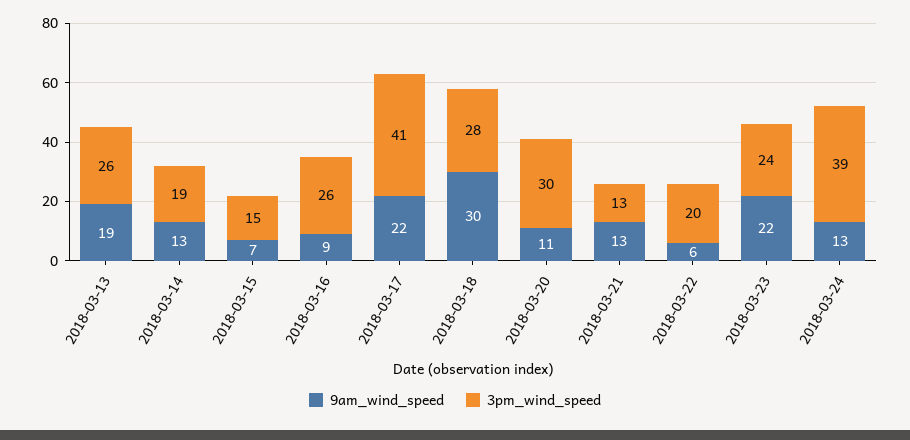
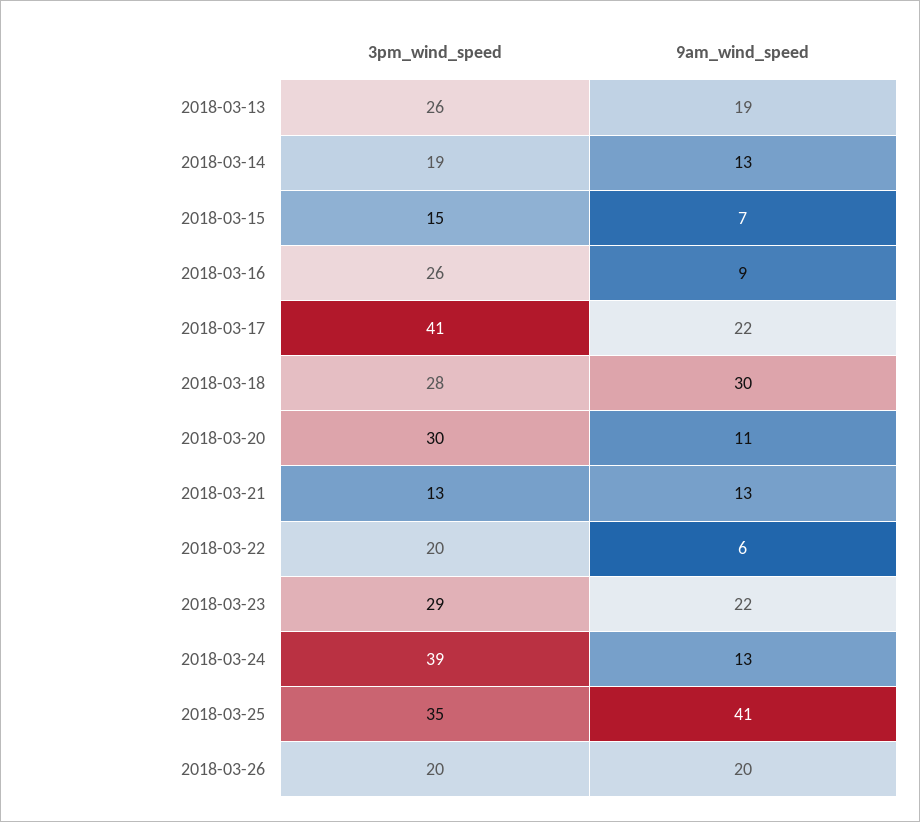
3pm_wind_speed, 2018-03-23: 24 -> 29
3pm_wind_speed, 2018-03-25: none -> 35
9am_wind_speed, 2018-03-25: none -> 41
3pm_wind_speed, 2018-03-26: none -> 20
9am_wind_speed, 2018-03-26: none -> 20

